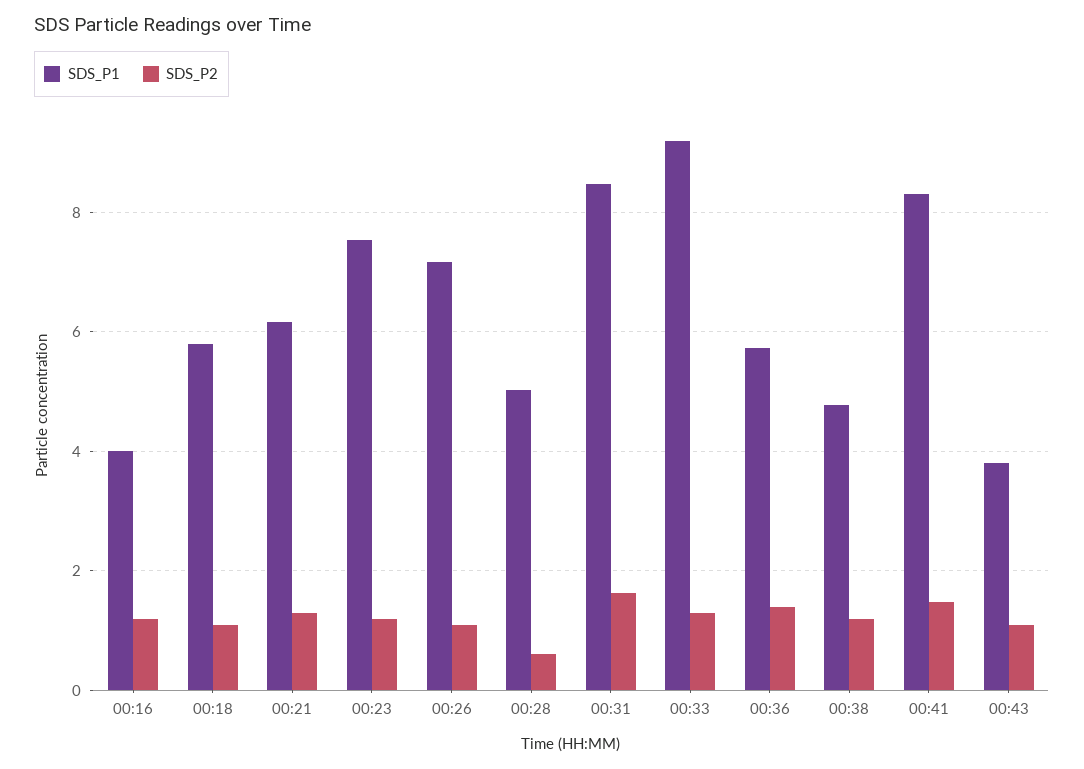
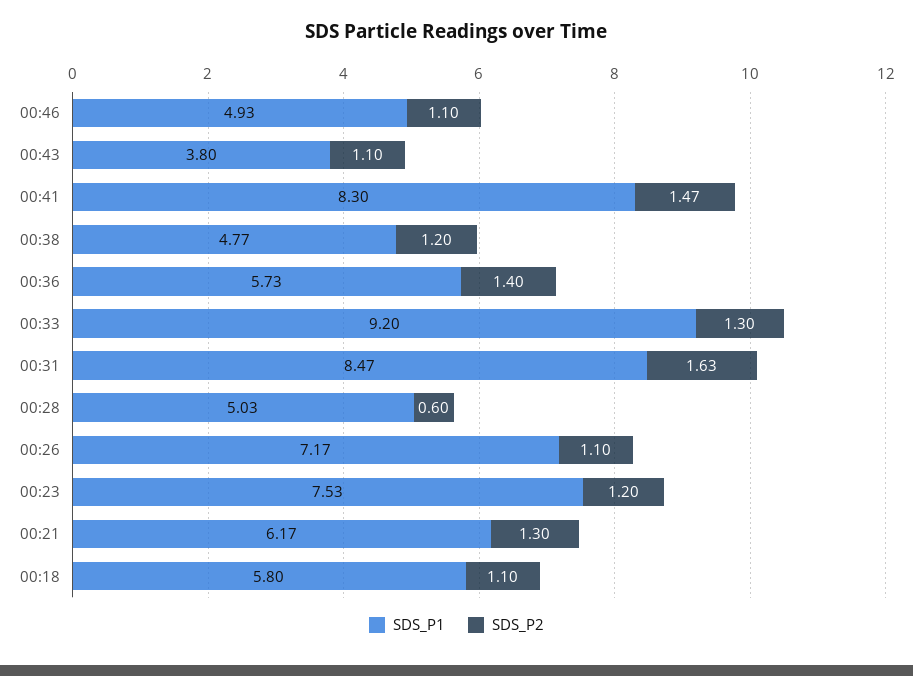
SDS_P1, 00:16: 4 -> none
SDS_P2, 00:16: 1.2 -> none
SDS_P1, 00:46: none -> 4.93
SDS_P2, 00:46: none -> 1.1

